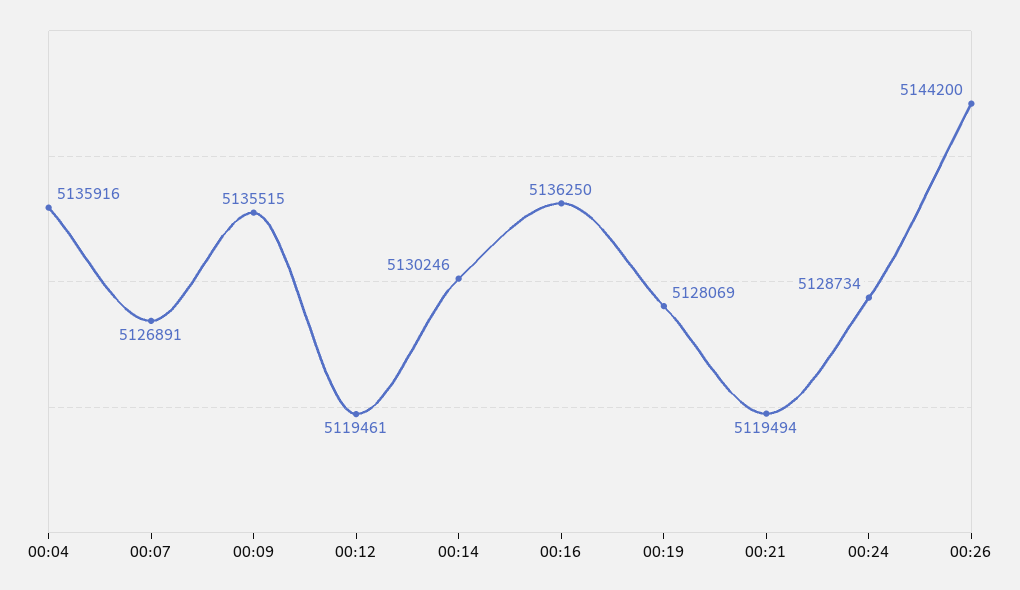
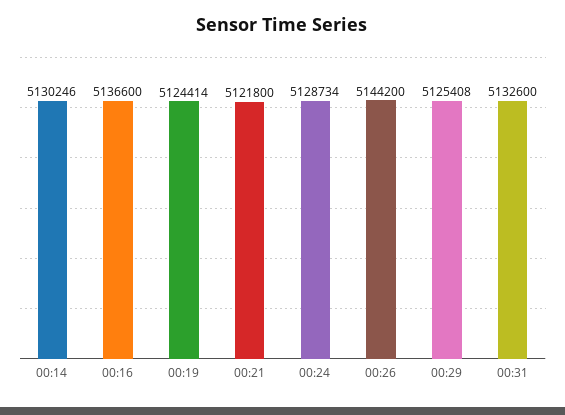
00:04: 5135916 -> none
00:07: 5126891 -> none
00:09: 5135515 -> none
00:12: 5119461 -> none
00:16: 5136250 -> 5136600
00:19: 5128069 -> 5124414
00:21: 5119494 -> 5121800
00:29: none -> 5125408
00:31: none -> 5132600

